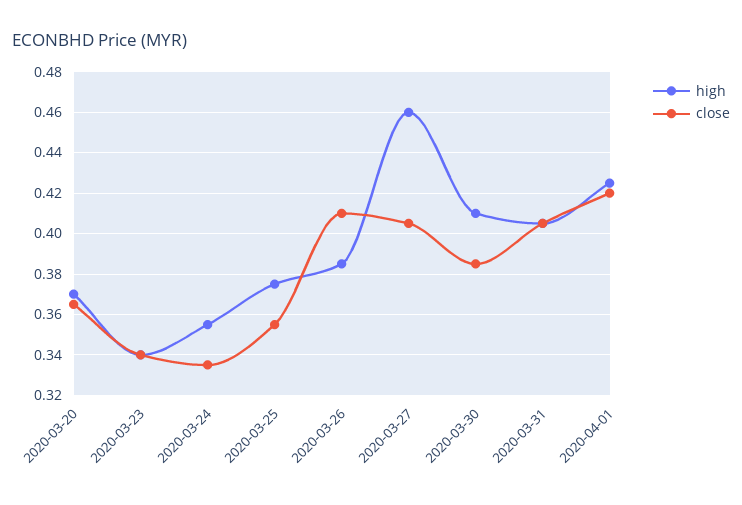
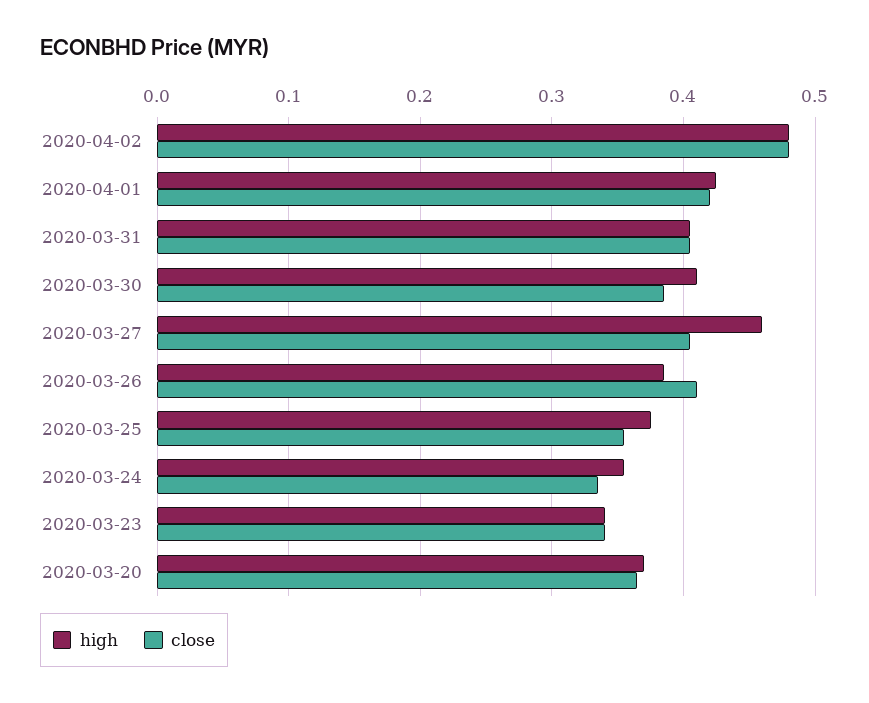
high, 2020-04-02: none -> 0.48
close, 2020-04-02: none -> 0.48

